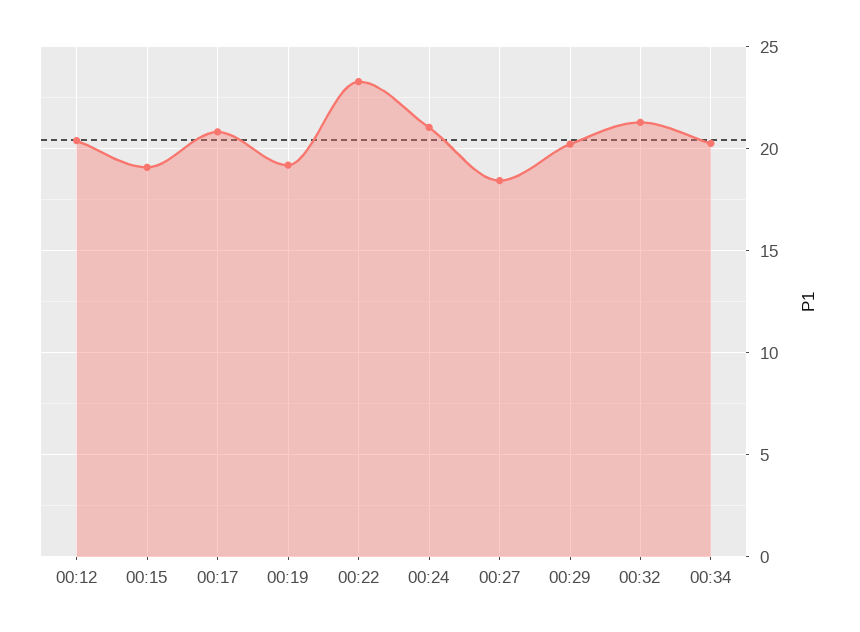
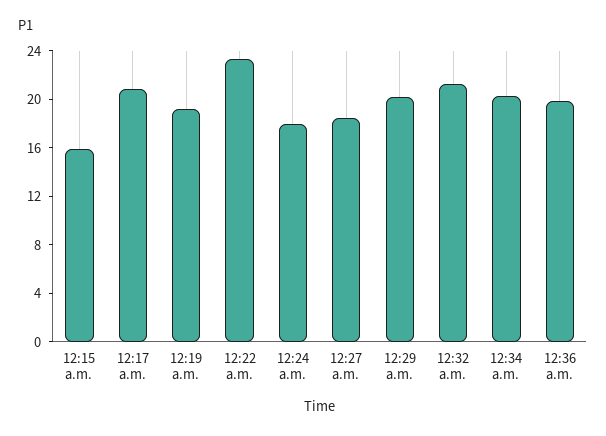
00:12: 20.5 -> none
00:15: 19 -> 16
00:24: 21 -> 18
12:36 a.m.: none -> 20

